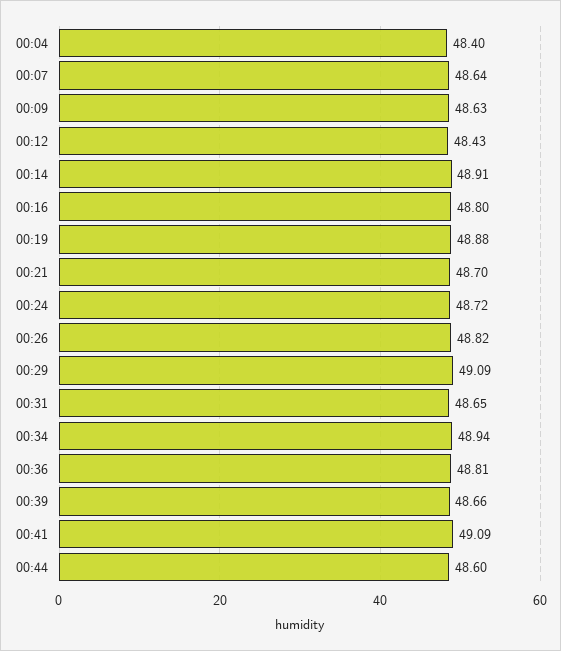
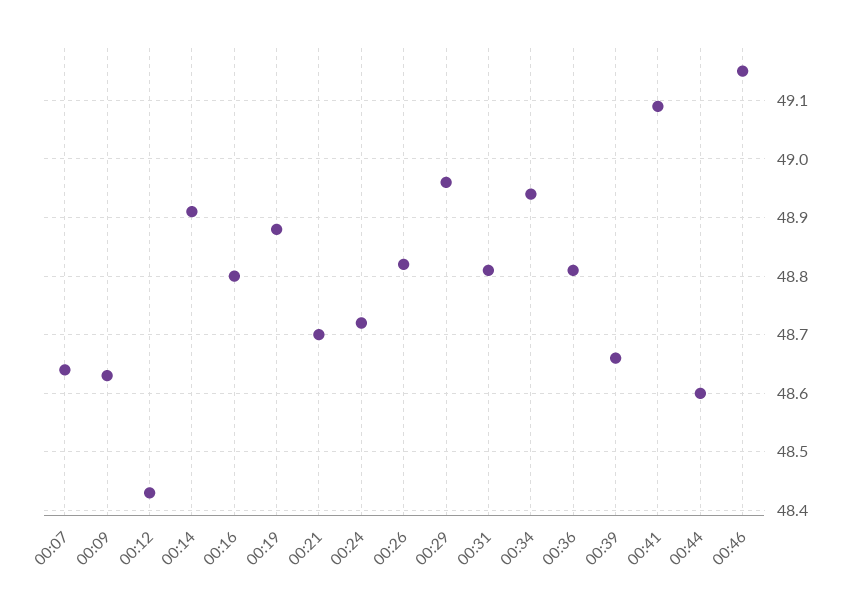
00:04: 48.4 -> none
00:29: 49.09 -> 48.95
00:31: 48.65 -> 48.8
00:46: none -> 49.15

